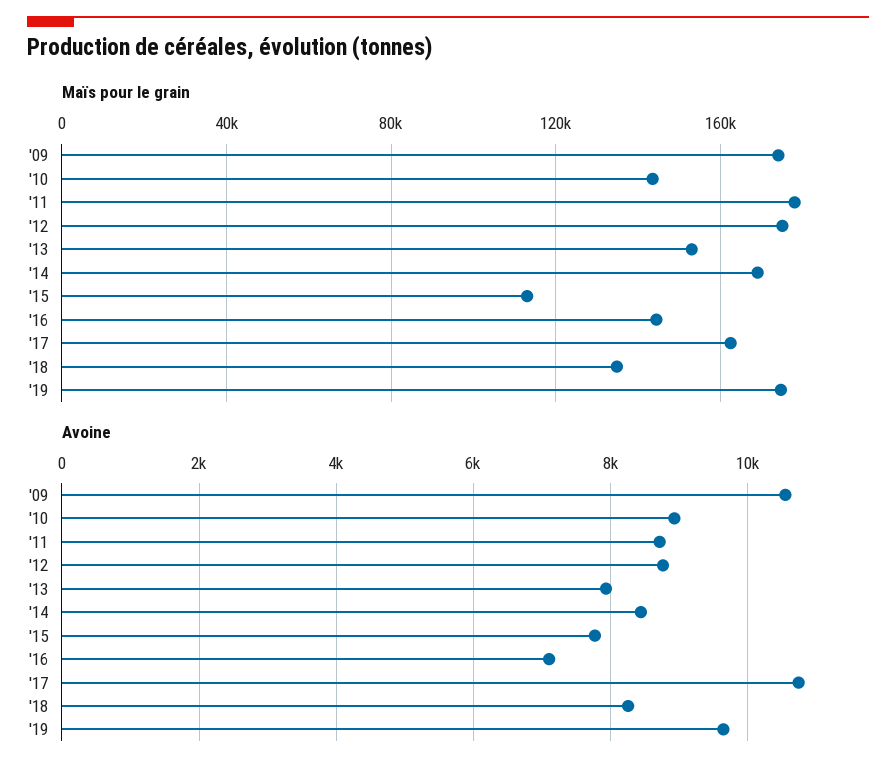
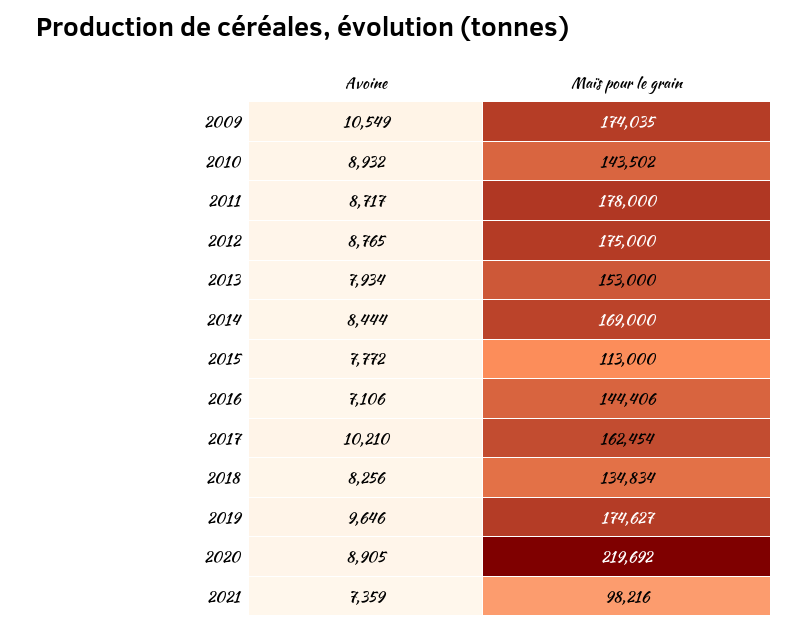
Avoine, '17: 10800 -> 10210
Avoine, 2020: none -> 8905
Maïs pour le grain, 2020: none -> 219692
Avoine, 2021: none -> 7359
Maïs pour le grain, 2021: none -> 98216

